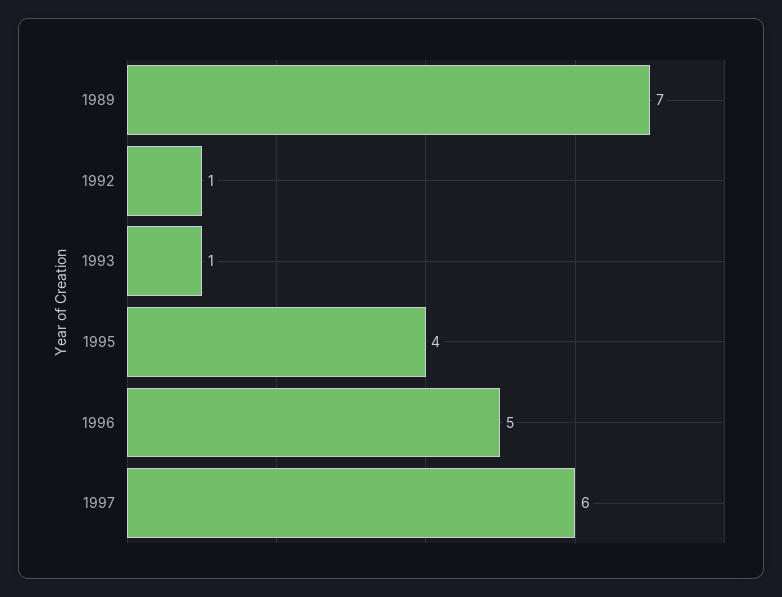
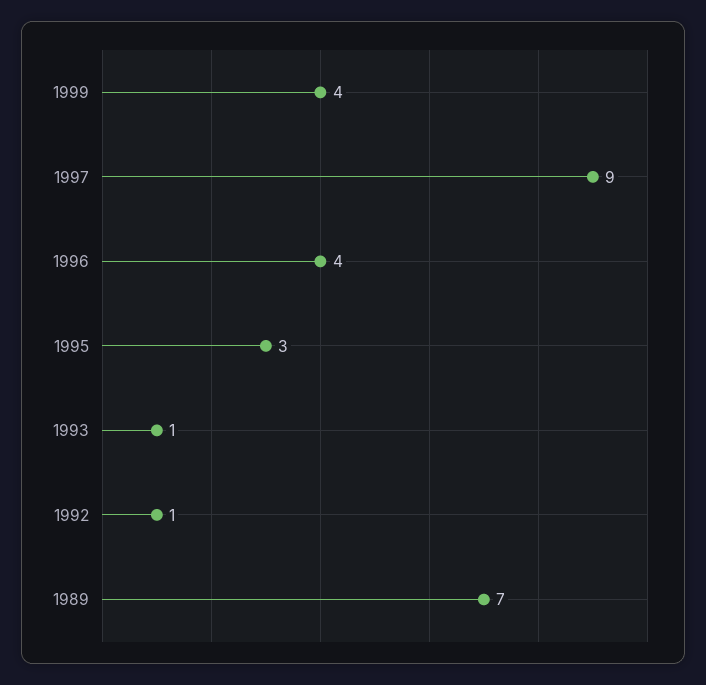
1995: 4 -> 3
1996: 5 -> 4
1997: 6 -> 9
1999: none -> 4

